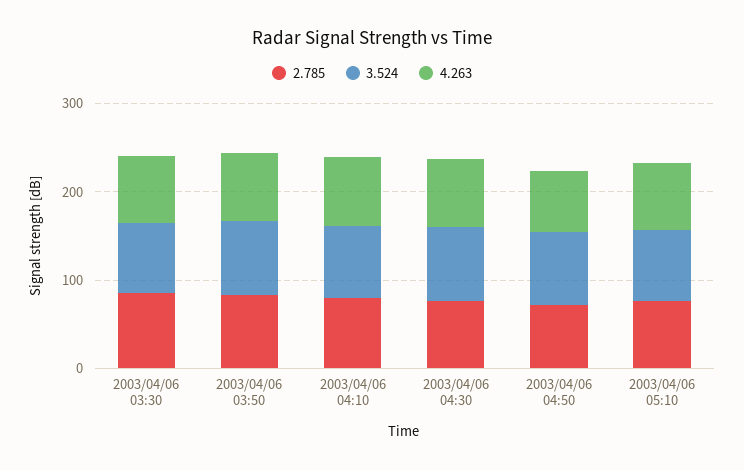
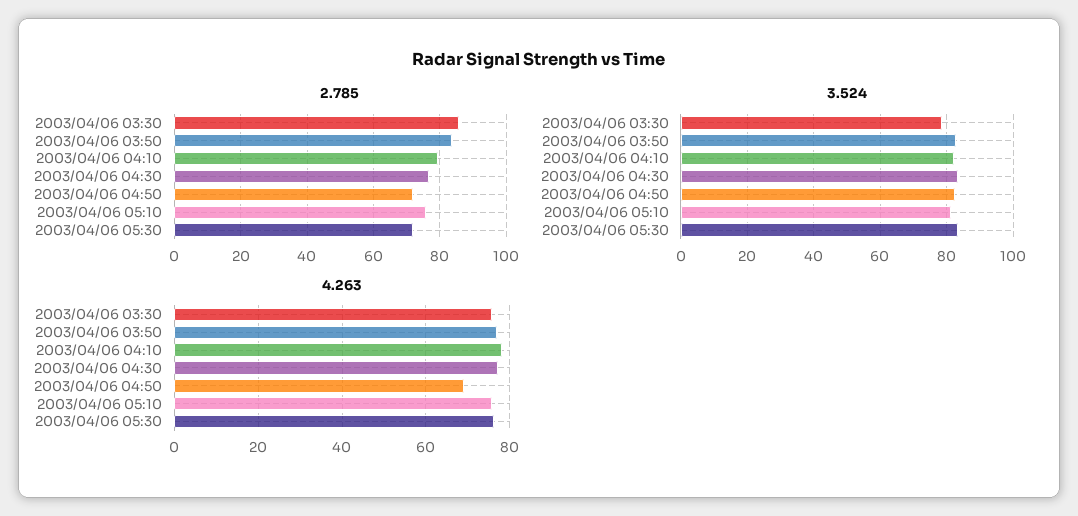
2.785, 2003/04/06 05:30: none -> 72
3.524, 2003/04/06 05:30: none -> 84
4.263, 2003/04/06 05:30: none -> 76

